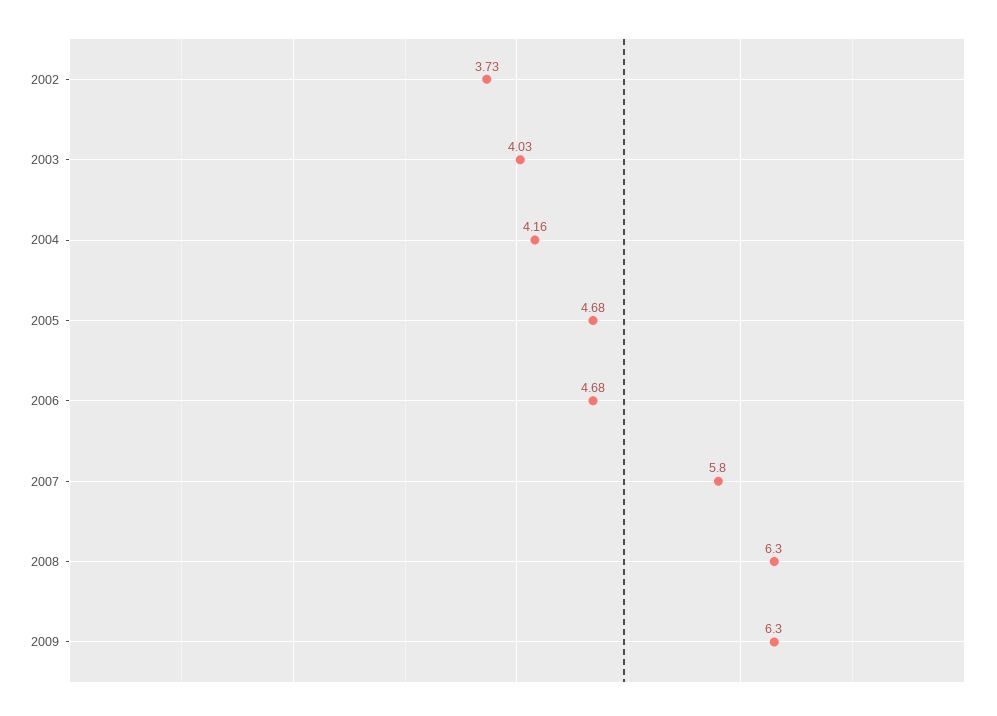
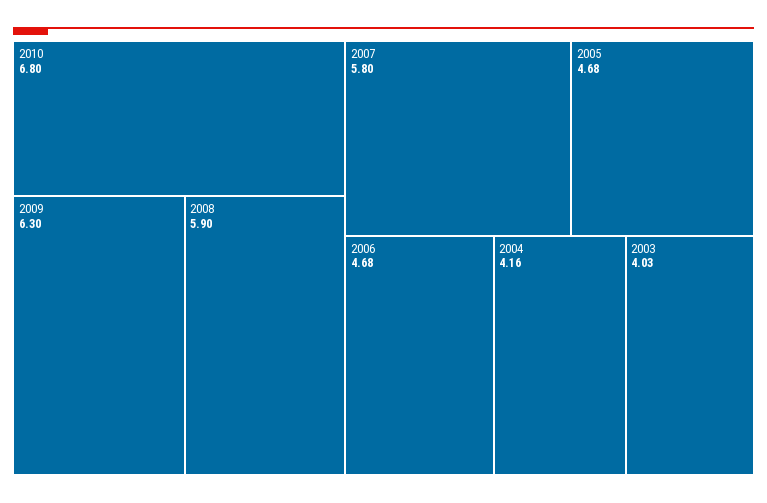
2002: 3.73 -> none
2008: 6.3 -> 5.9
2010: none -> 6.8

